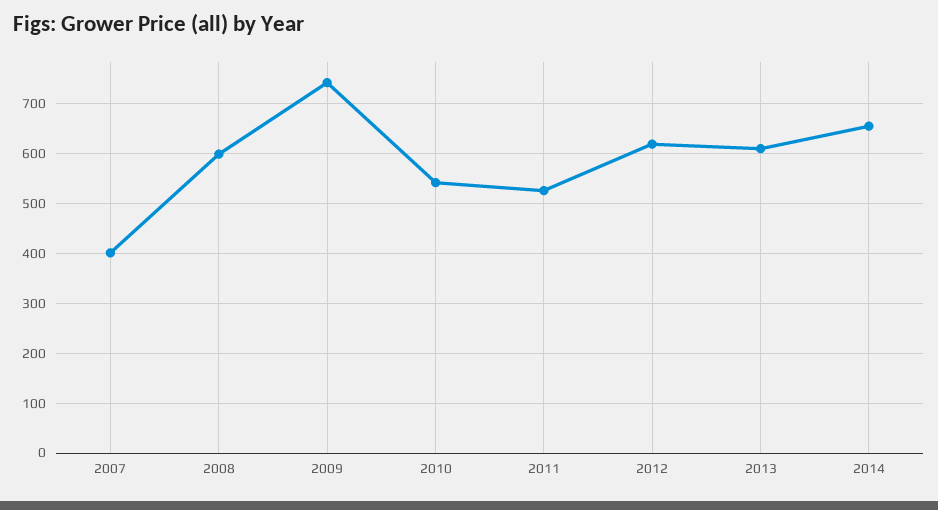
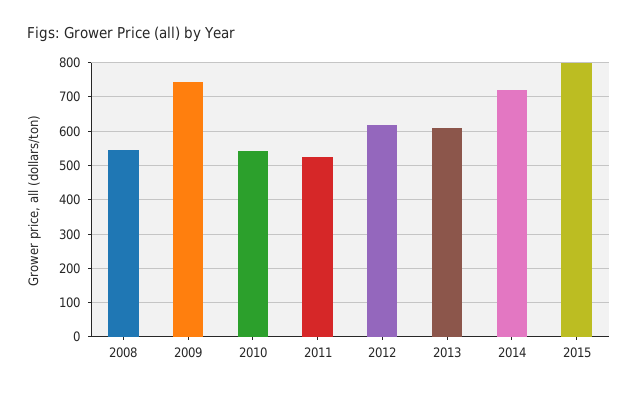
2007: 400 -> none
2008: 600 -> 540
2014: 660 -> 720
2015: none -> 800

